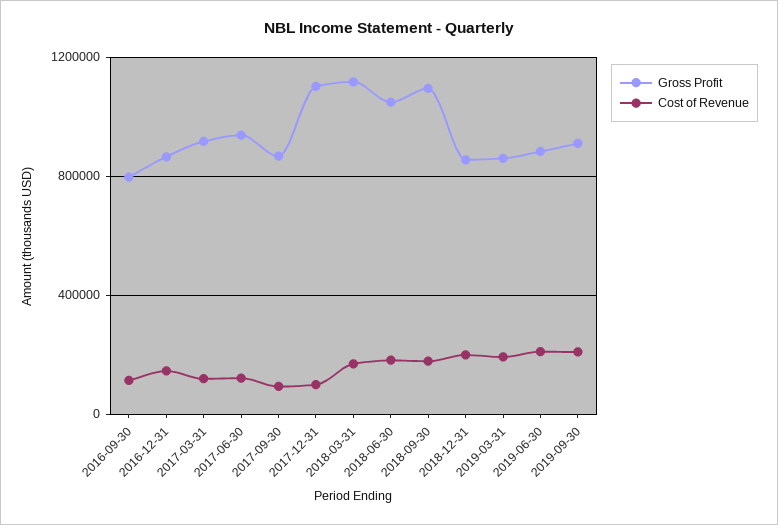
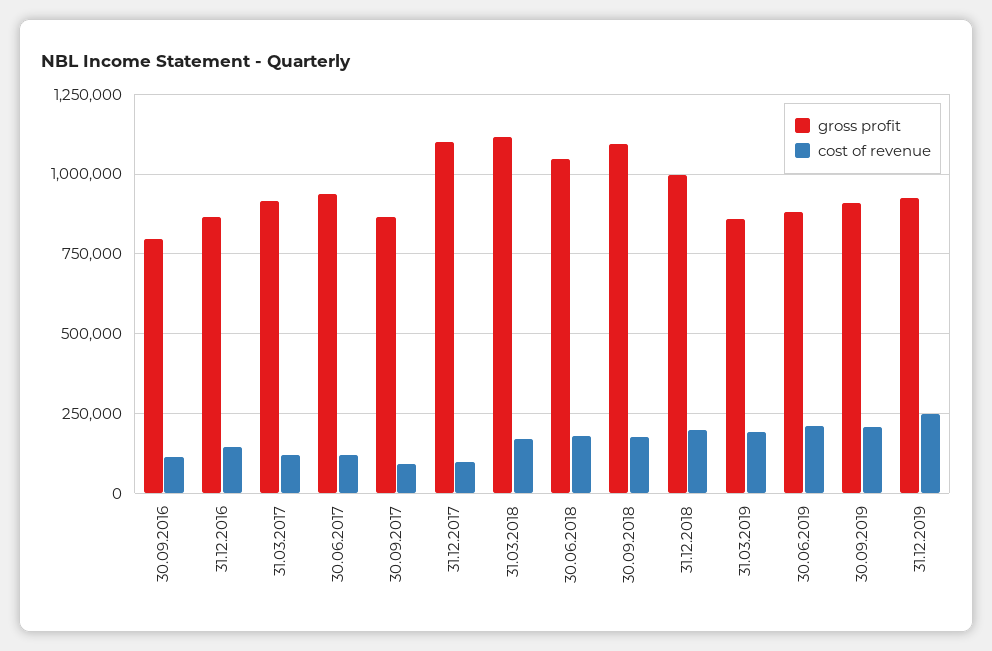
Gross Profit, 2018-12-31: 850000 -> 1000000
Gross Profit, 31.12.2019: none -> 925000
Cost of Revenue, 31.12.2019: none -> 250000

